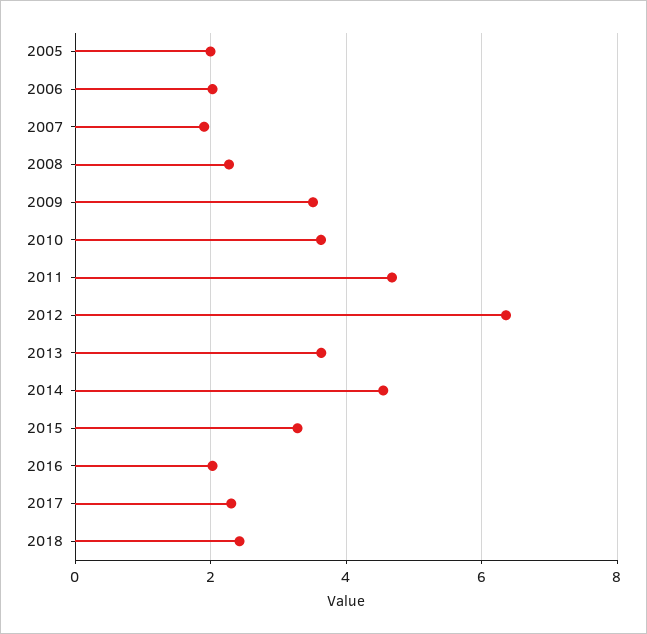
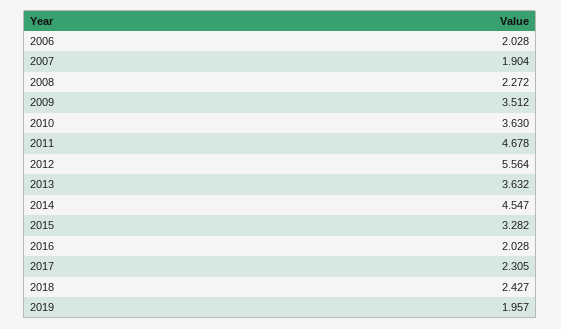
2005: 2 -> none
2012: 6.4 -> 5.564
2019: none -> 1.957

